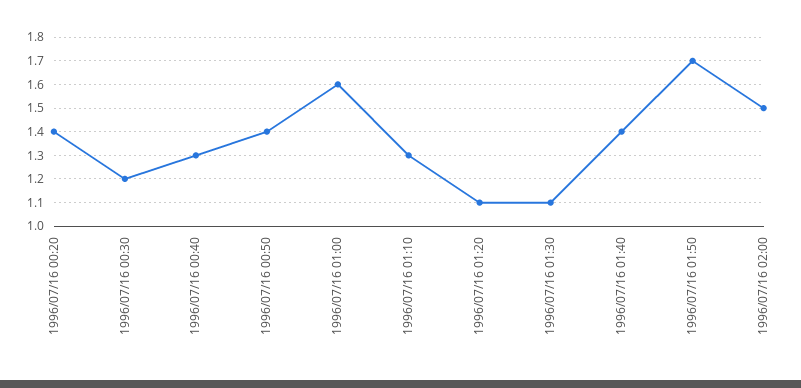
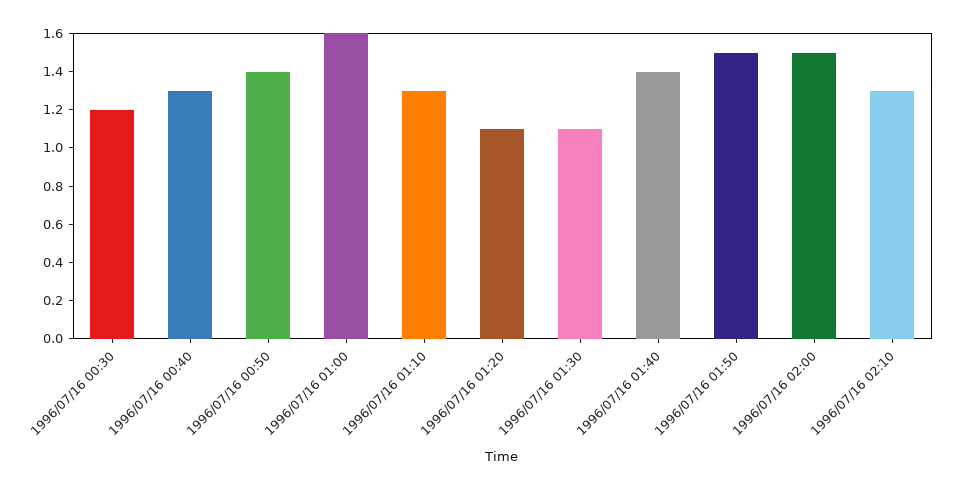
1996/07/16 00:20: 1.4 -> none
1996/07/16 01:50: 1.7 -> 1.5
1996/07/16 02:10: none -> 1.3

